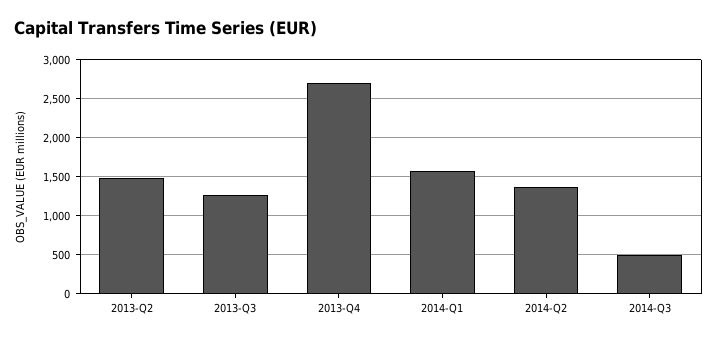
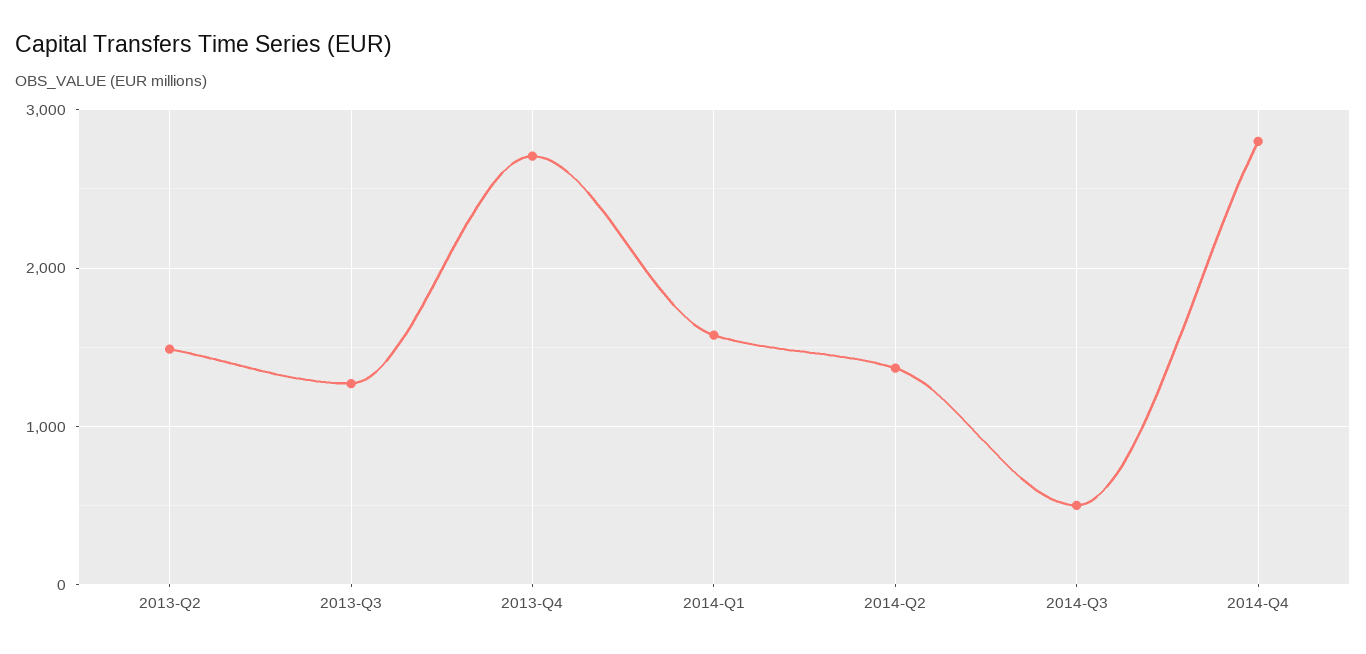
2014-Q4: none -> 2800

